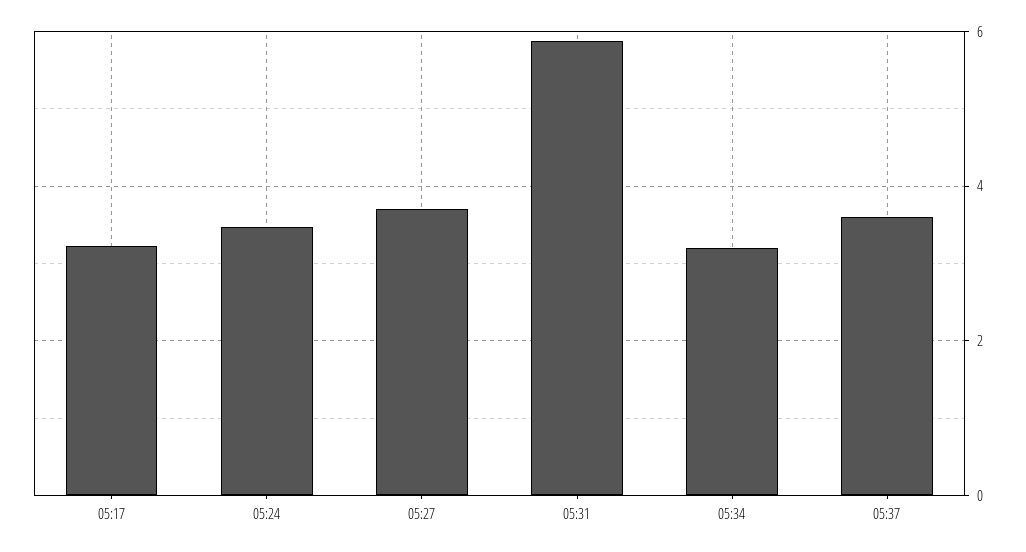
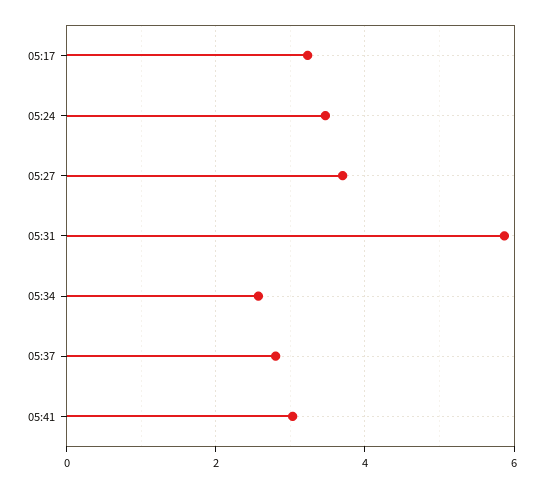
05:34: 3.2 -> 2.6
05:37: 3.6 -> 2.8
05:41: none -> 3

